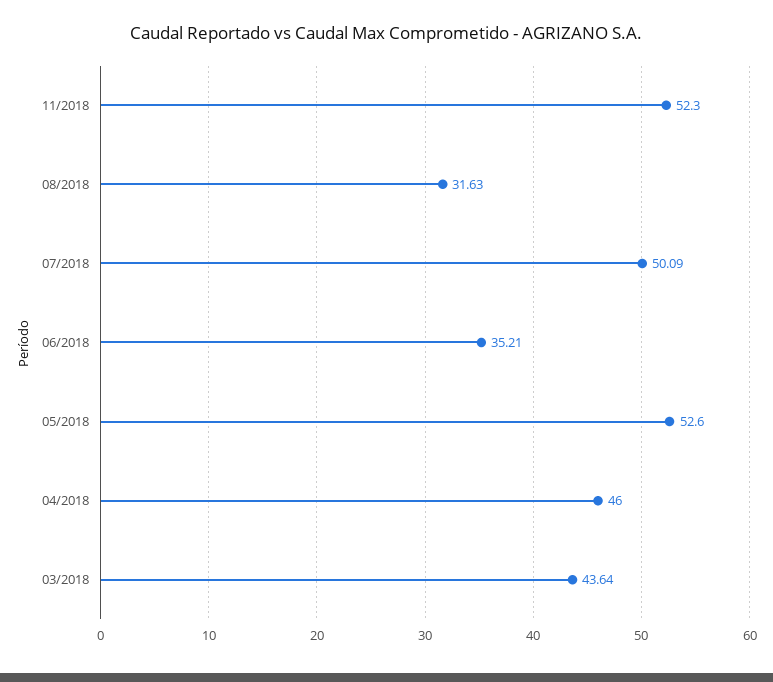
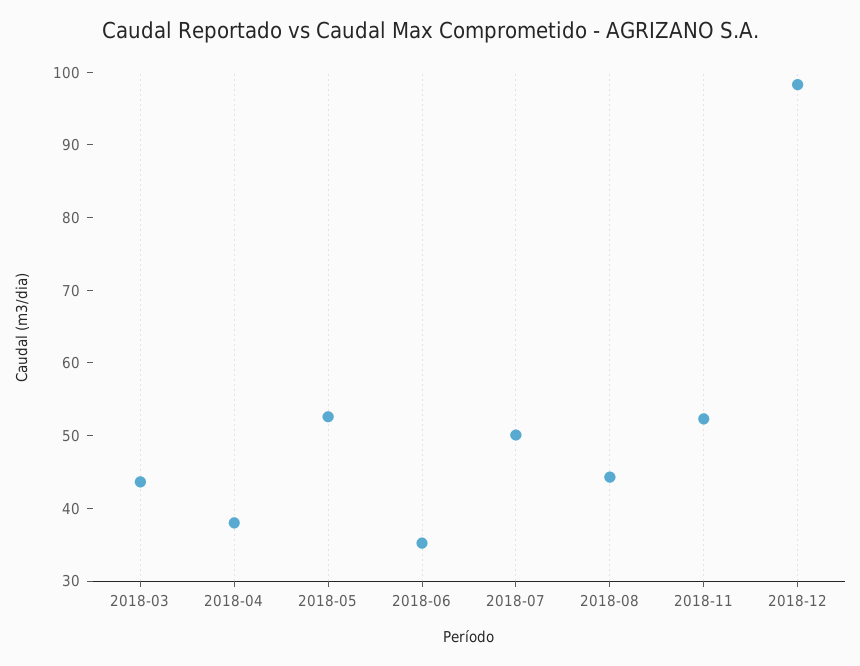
08/2018: 31.63 -> 44
04/2018: 46 -> 38
2018-12: none -> 98

